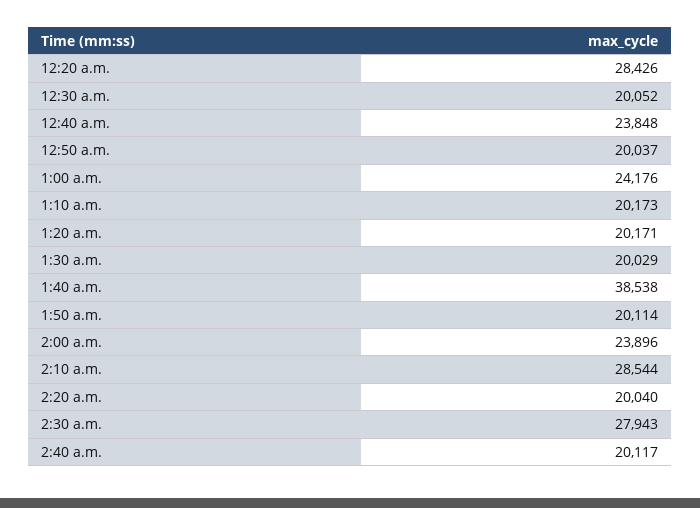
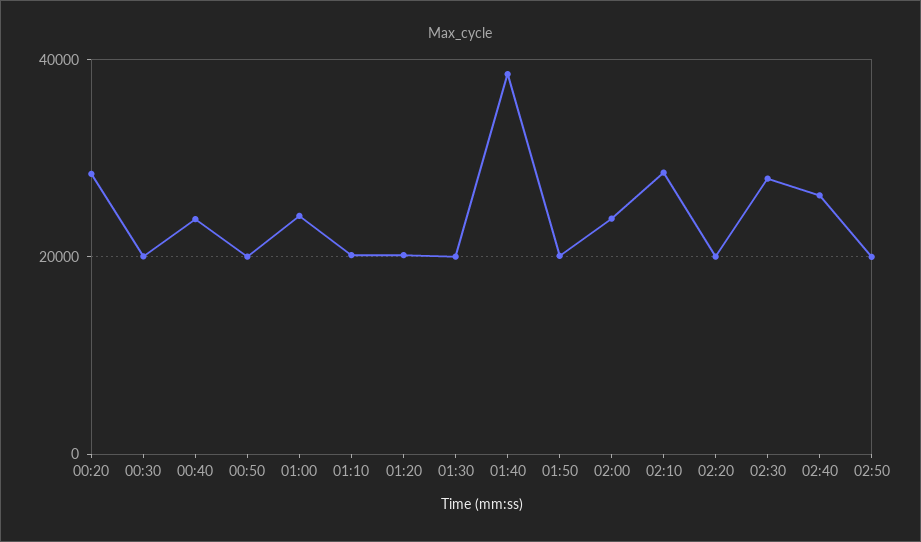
2:40 a.m.: 20117 -> 26000
02:50: none -> 20000

